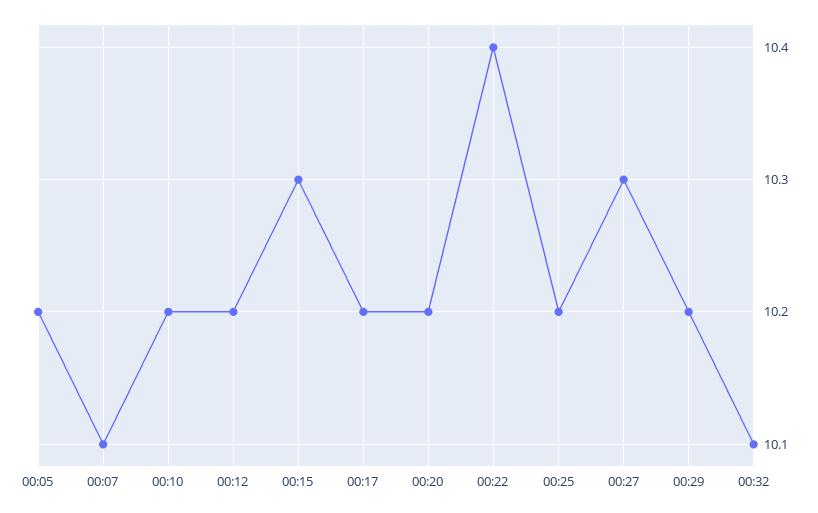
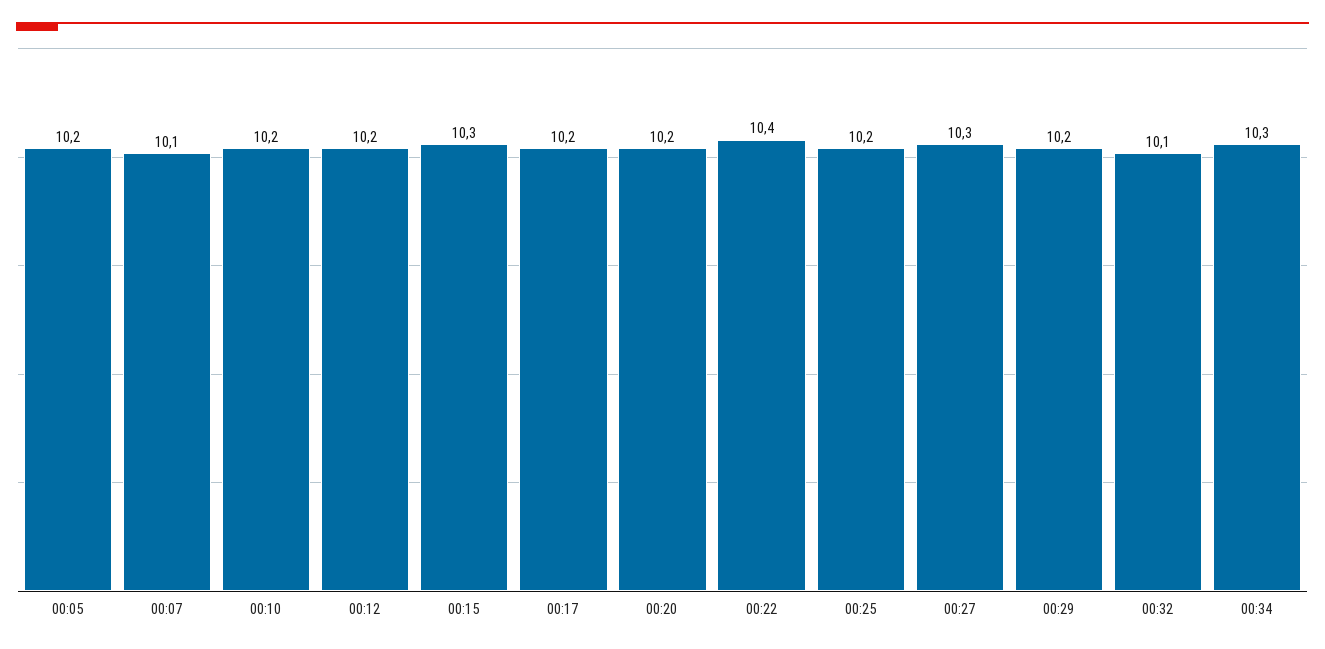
00:34: none -> 10.3

